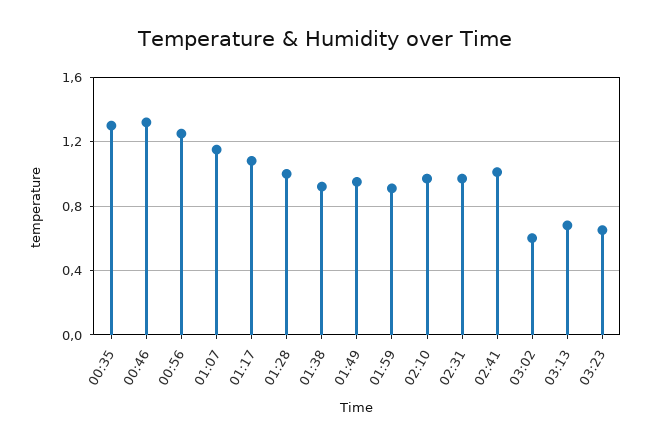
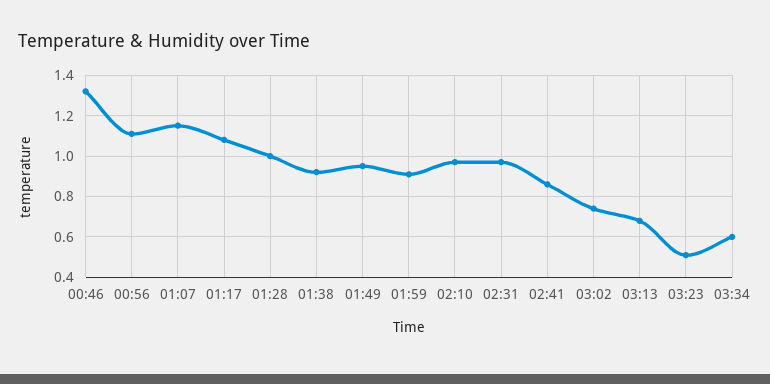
00:35: 1.3 -> none
00:56: 1.25 -> 1.1
02:41: 1 -> 0.85
03:02: 0.6 -> 0.75
03:23: 0.65 -> 0.5
03:34: none -> 0.6

